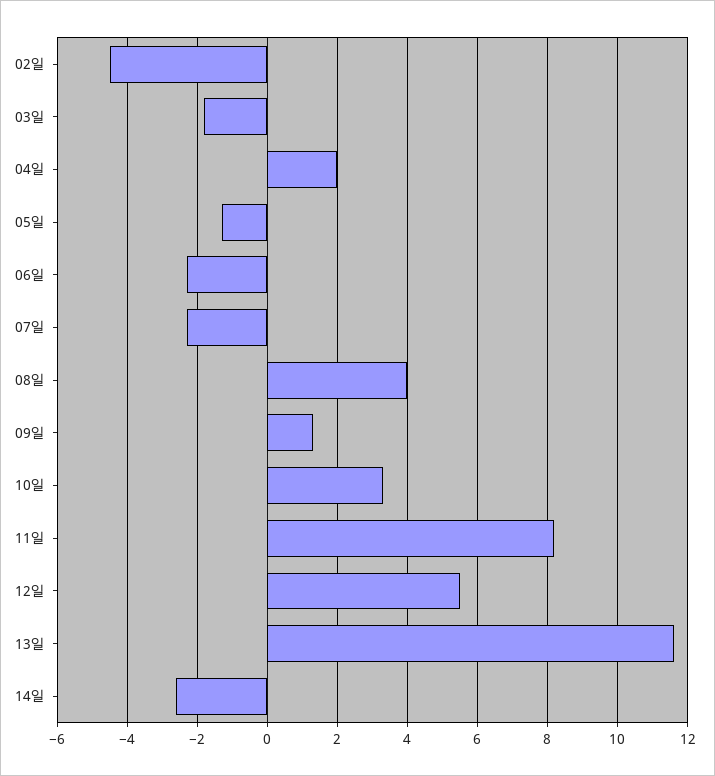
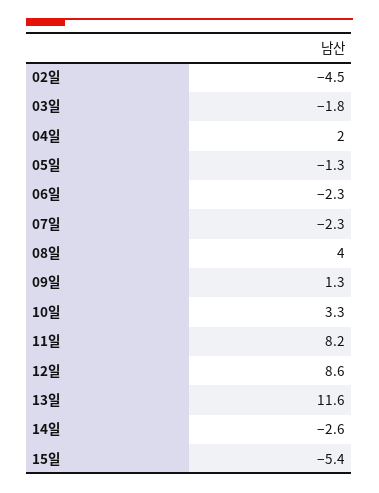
12일: 5.5 -> 8.6
15일: none -> -5.4

